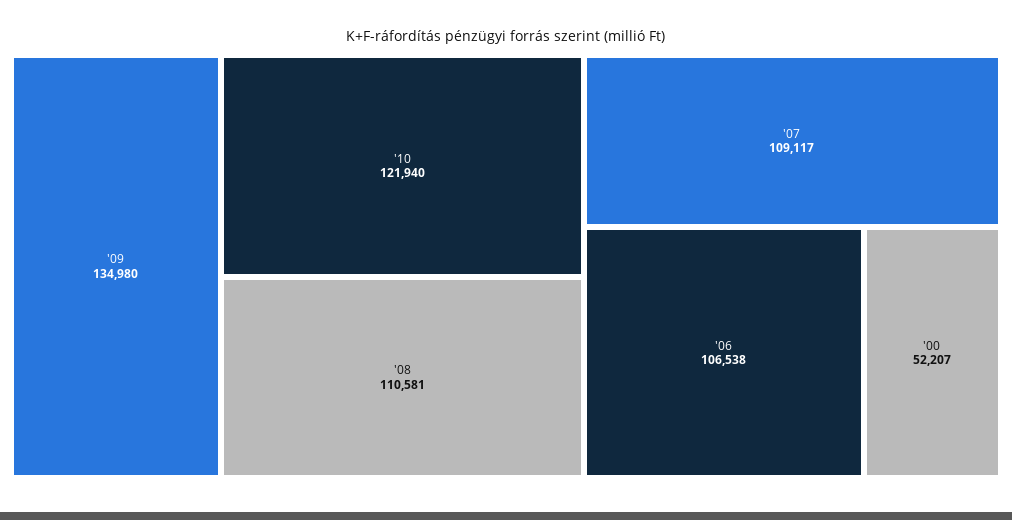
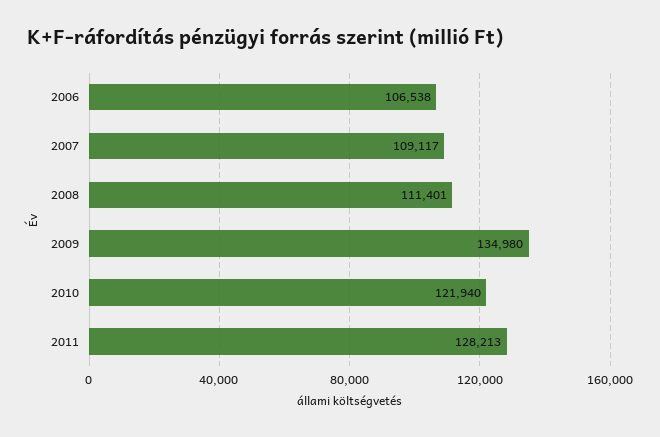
'08: 110581 -> 111401
'00: 52207 -> none
2011: none -> 128213

